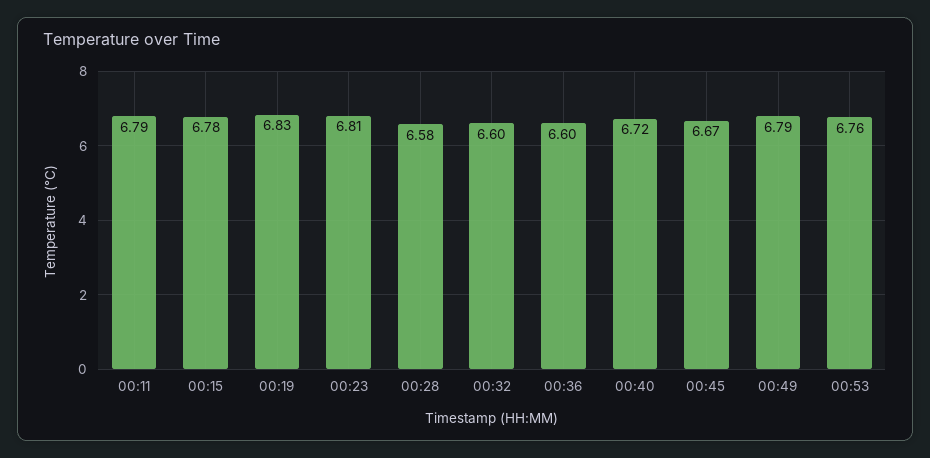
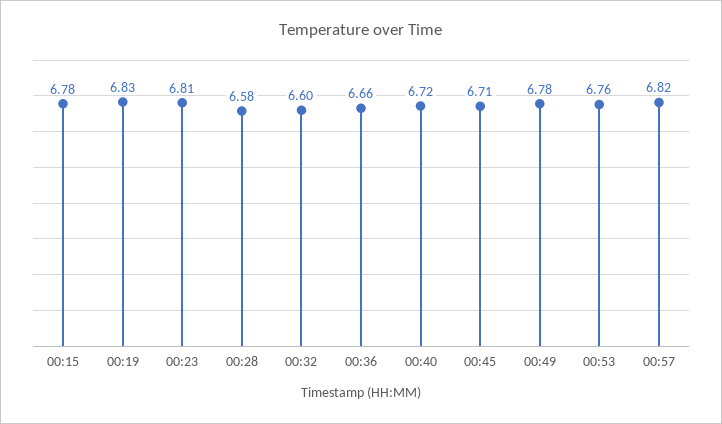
00:11: 6.79 -> none
00:36: 6.6 -> 6.66
00:45: 6.67 -> 6.71
00:49: 6.79 -> 6.78
00:57: none -> 6.82

